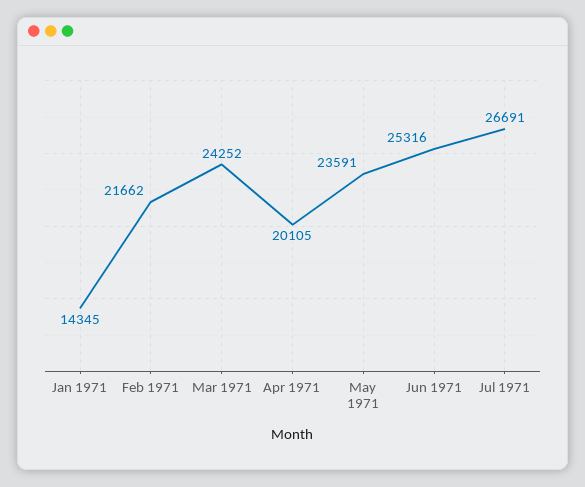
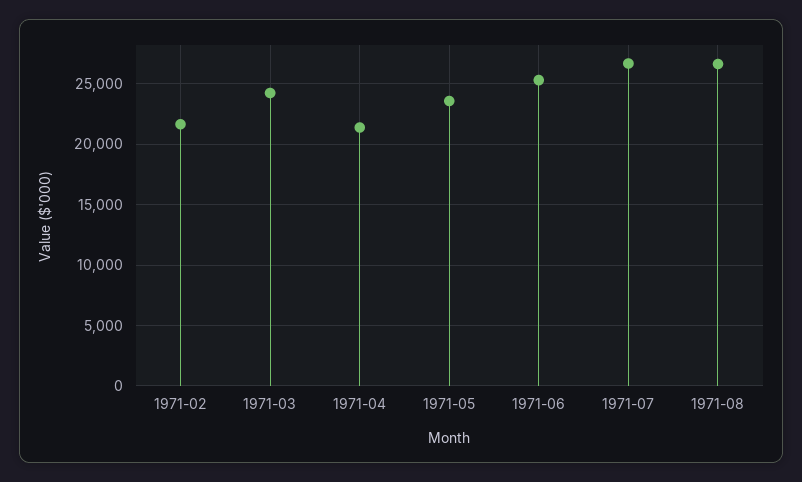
Jan 1971: 14345 -> none
Apr 1971: 20105 -> 21500
1971-08: none -> 26500

